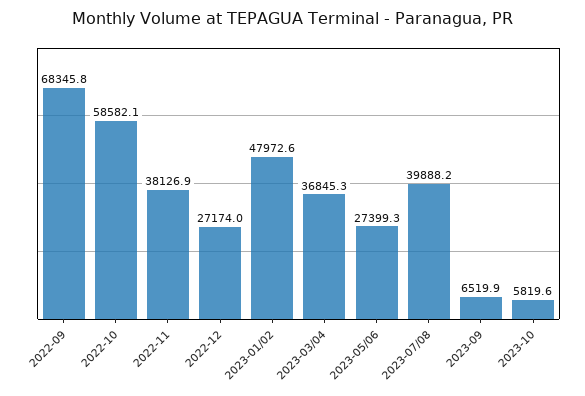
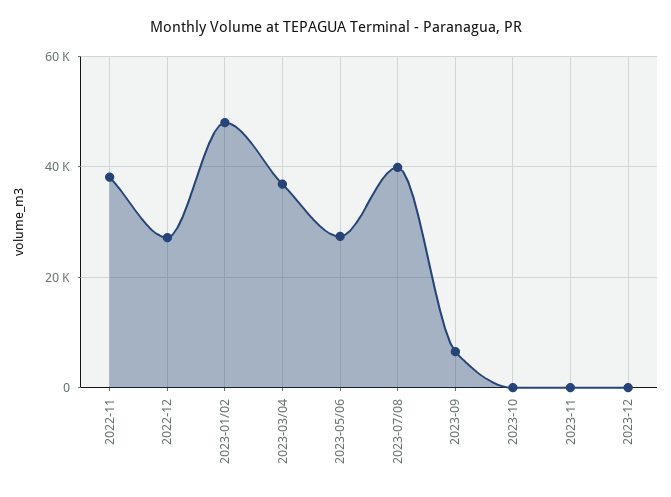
2022-09: 68345.8 -> none
2022-10: 58582.1 -> none
2023-10: 5819.6 -> 0
2023-11: none -> 0
2023-12: none -> 0

